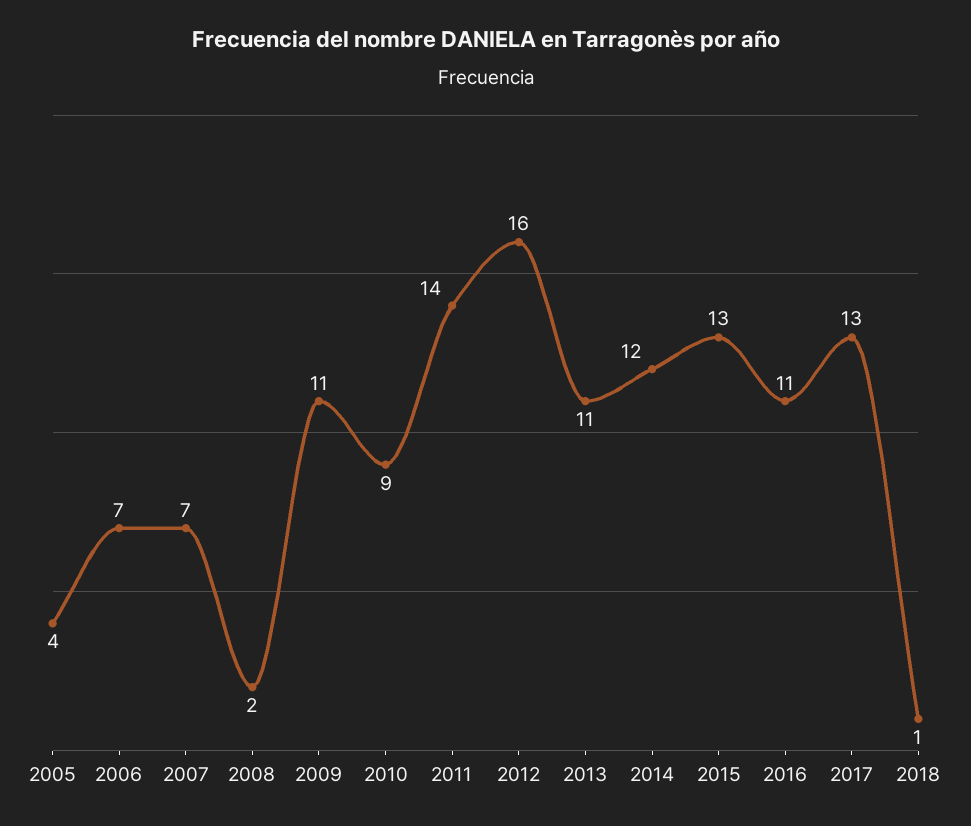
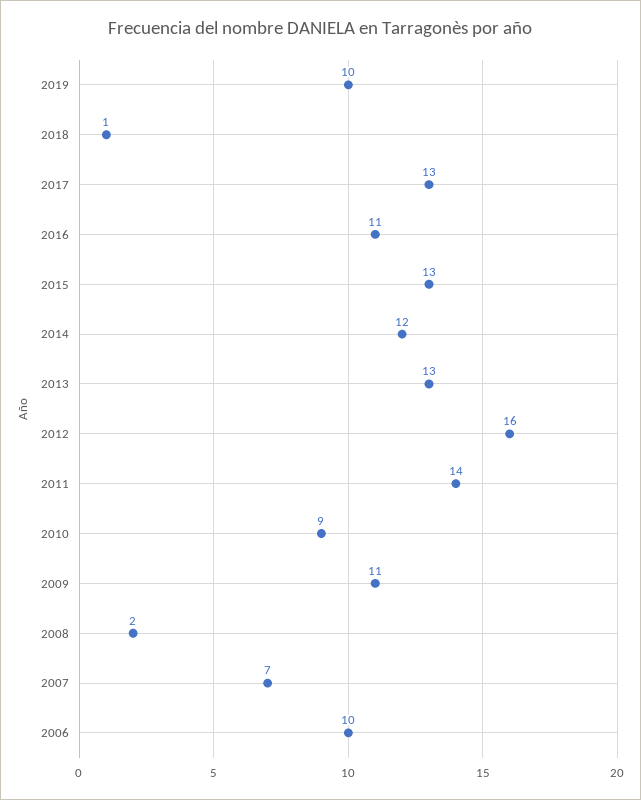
2005: 4 -> none
2006: 7 -> 10
2013: 11 -> 13
2019: none -> 10

